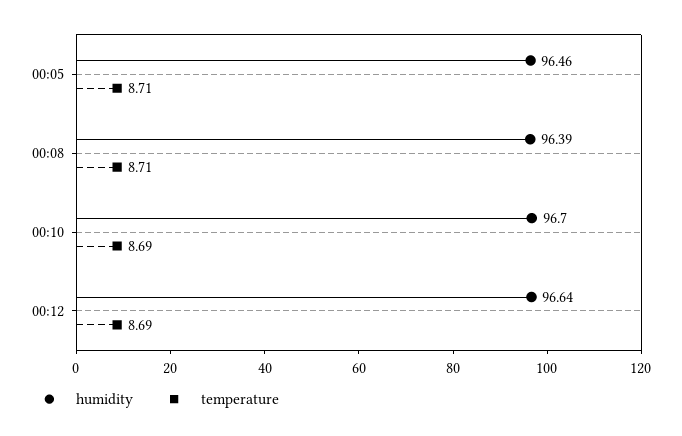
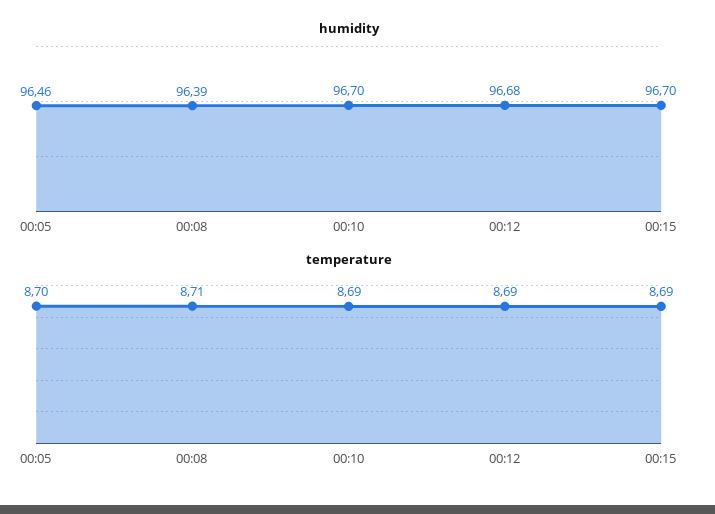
temperature, 00:05: 8.71 -> 8.7
humidity, 00:12: 96.64 -> 96.68
humidity, 00:15: none -> 96.7
temperature, 00:15: none -> 8.69

